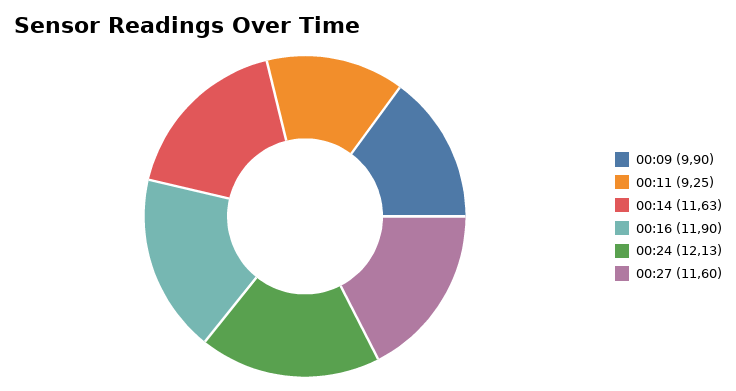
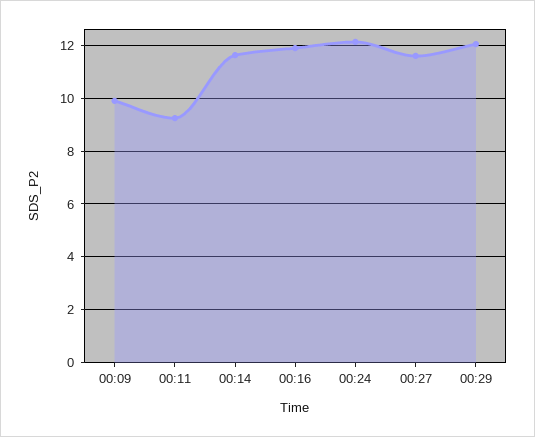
00:29: none -> 12

